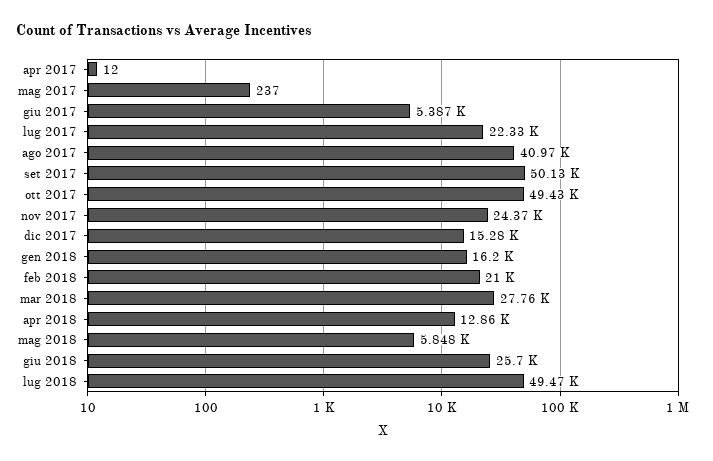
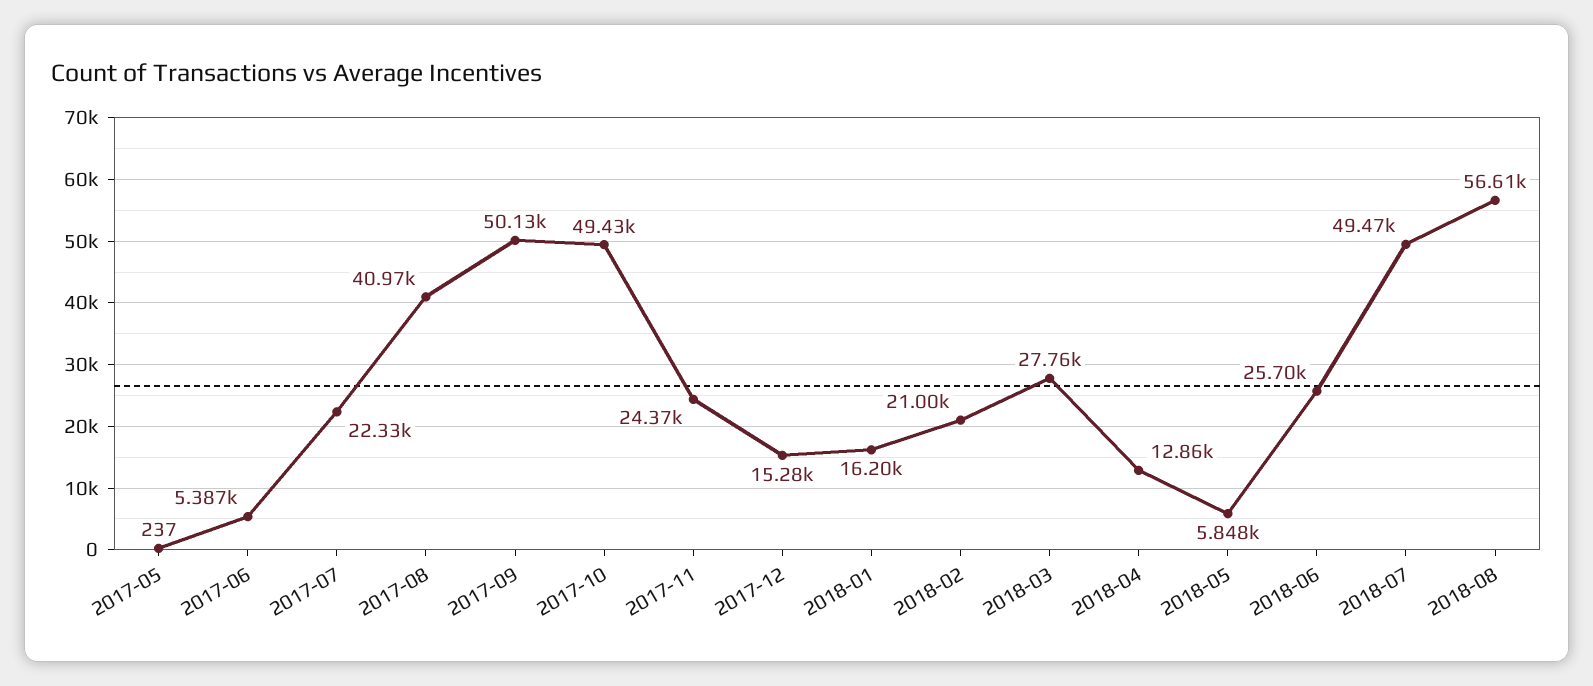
apr 2017: 12 -> none
2018-08: none -> 56610

